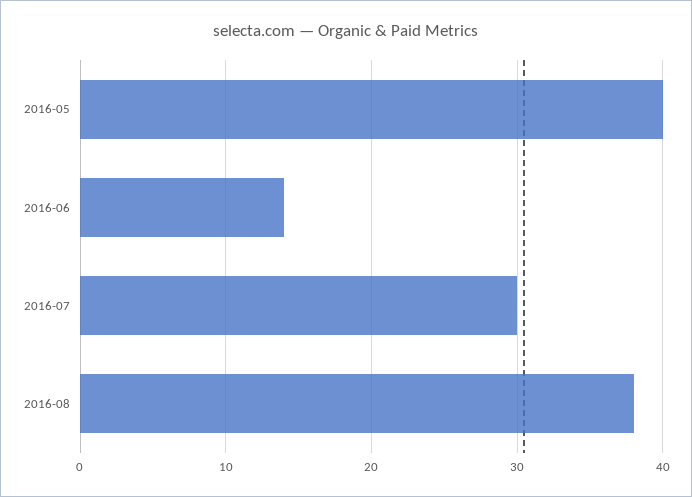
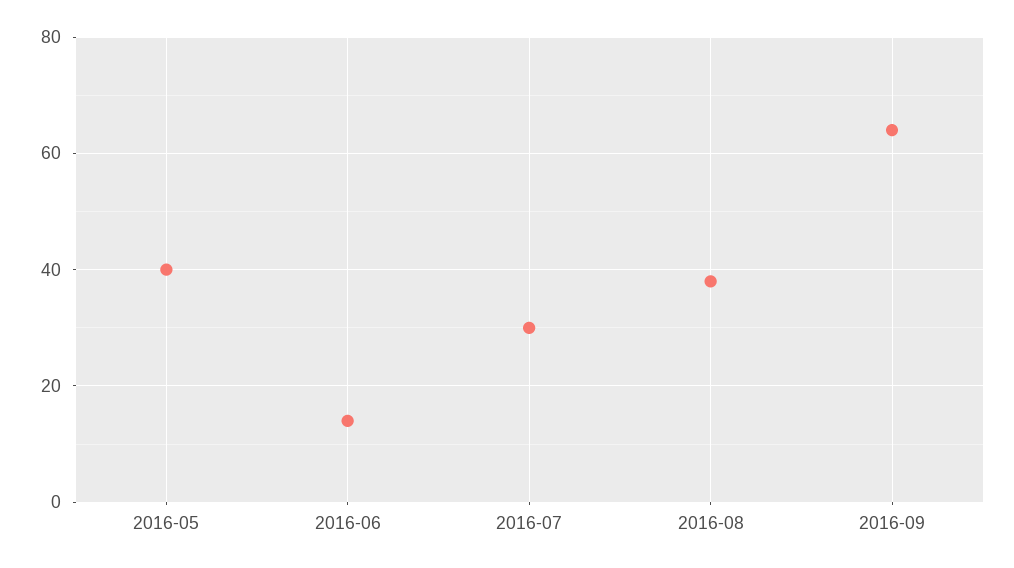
2016-09: none -> 65

